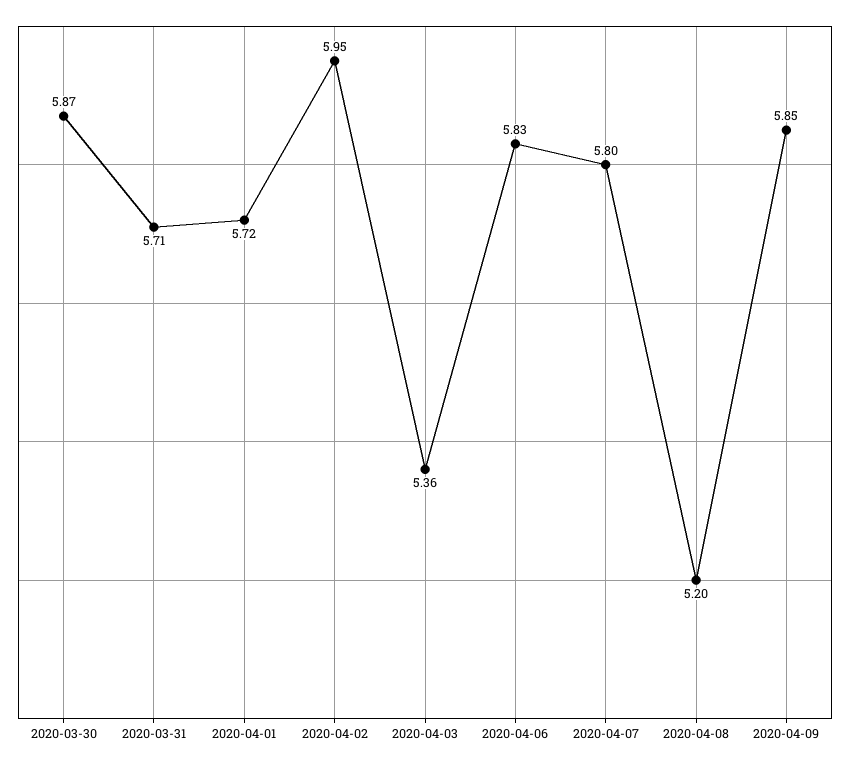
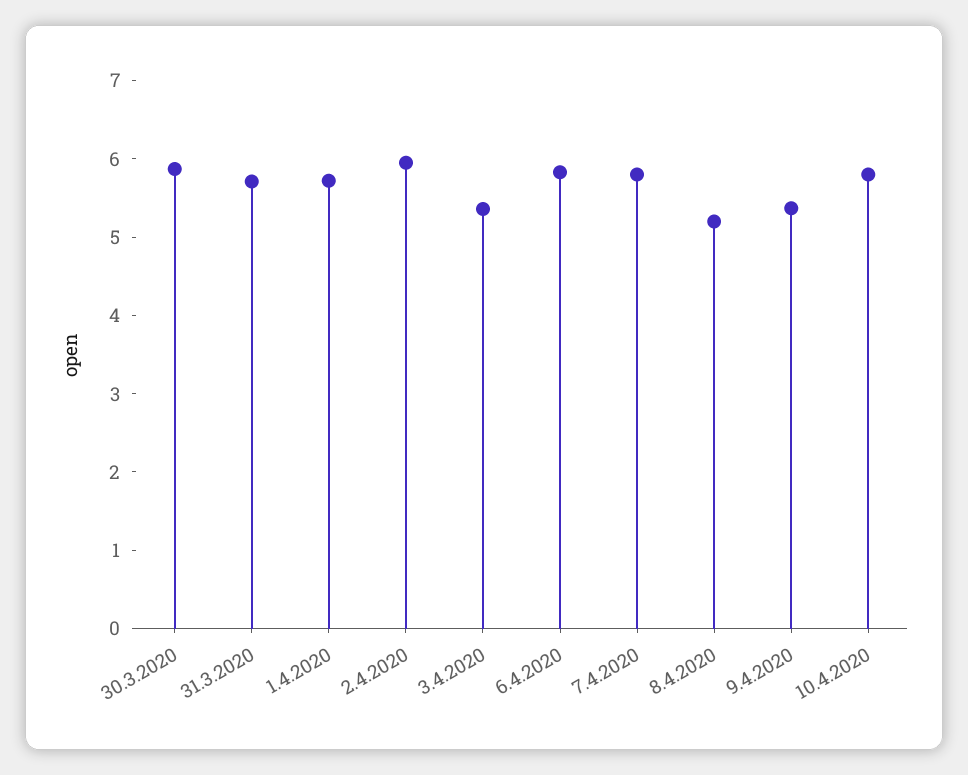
2020-04-09: 5.85 -> 5.4
10.4.2020: none -> 5.8

